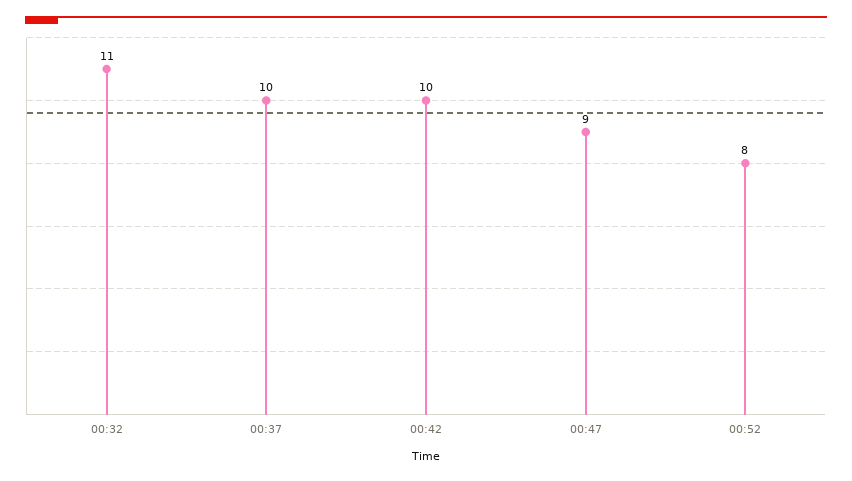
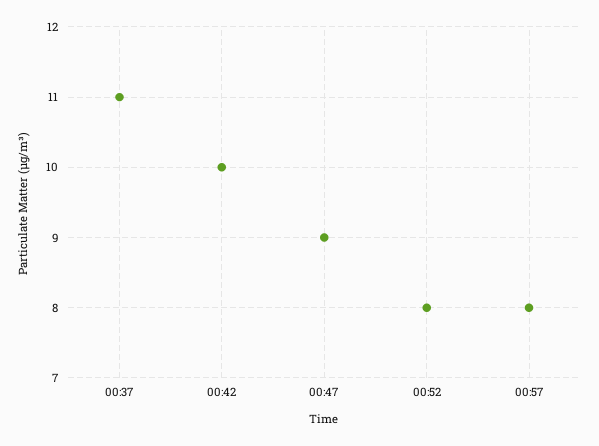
00:32: 11 -> none
00:37: 10 -> 11
00:57: none -> 8

